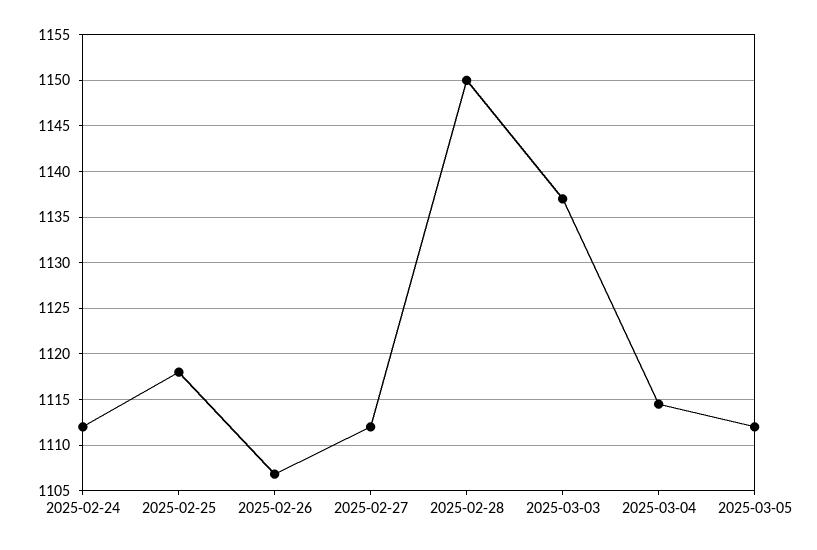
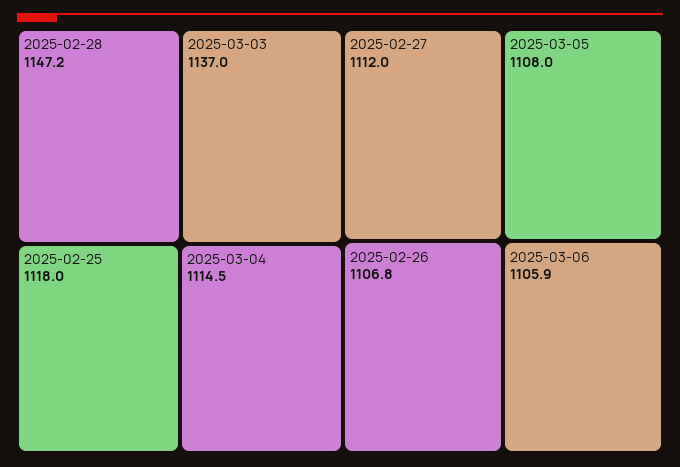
2025-02-24: 1112 -> none
2025-02-28: 1150 -> 1147.2
2025-03-05: 1112 -> 1108
2025-03-06: none -> 1105.9

